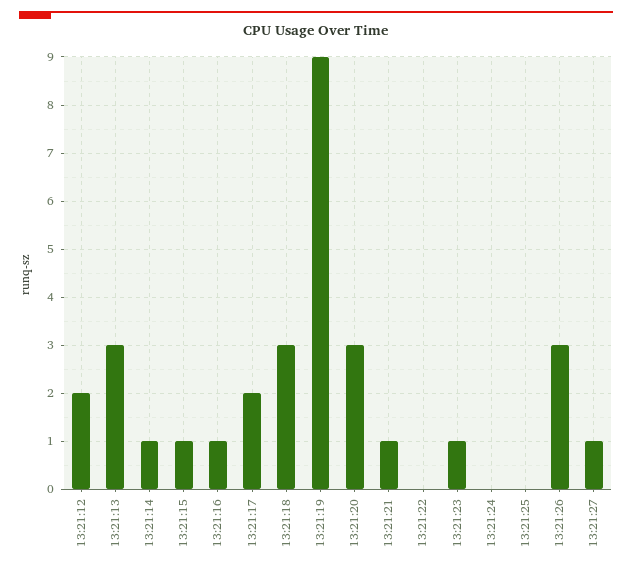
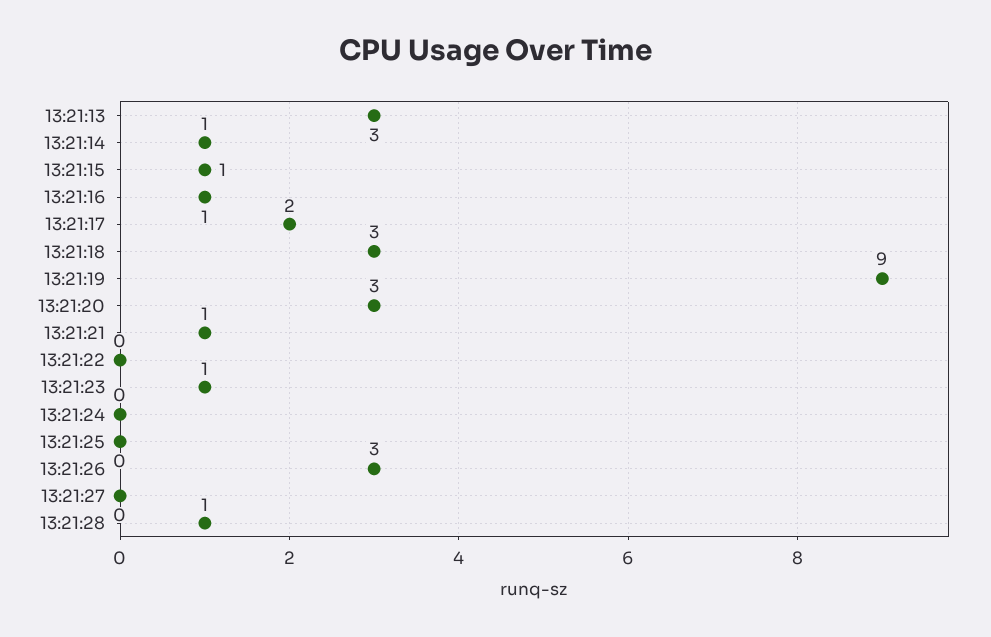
13:21:12: 2 -> none
13:21:27: 1 -> 0
13:21:28: none -> 1

